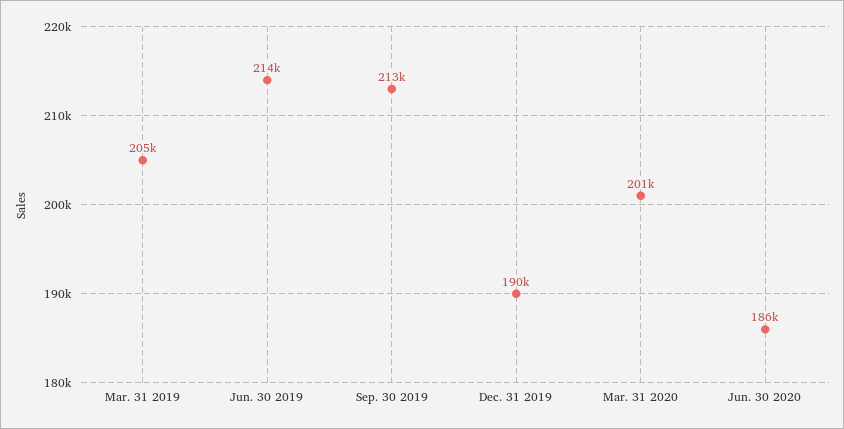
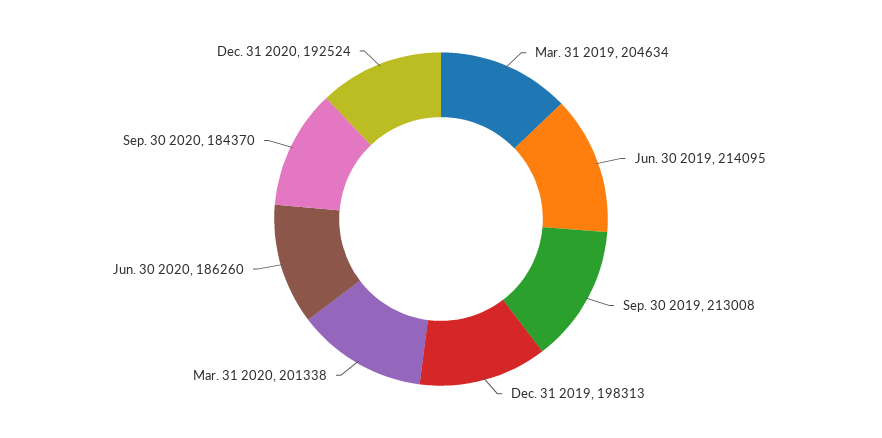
Dec. 31 2019: 190000 -> 198313
Sep. 30 2020: none -> 184370
Dec. 31 2020: none -> 192524

